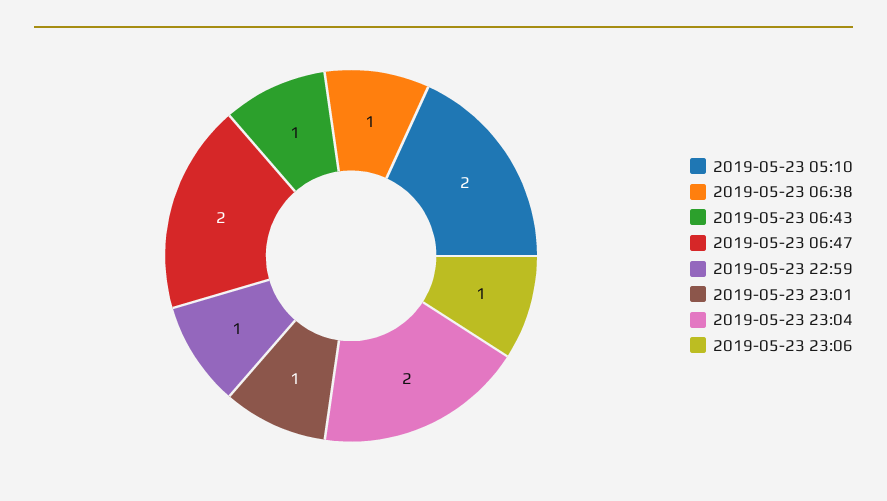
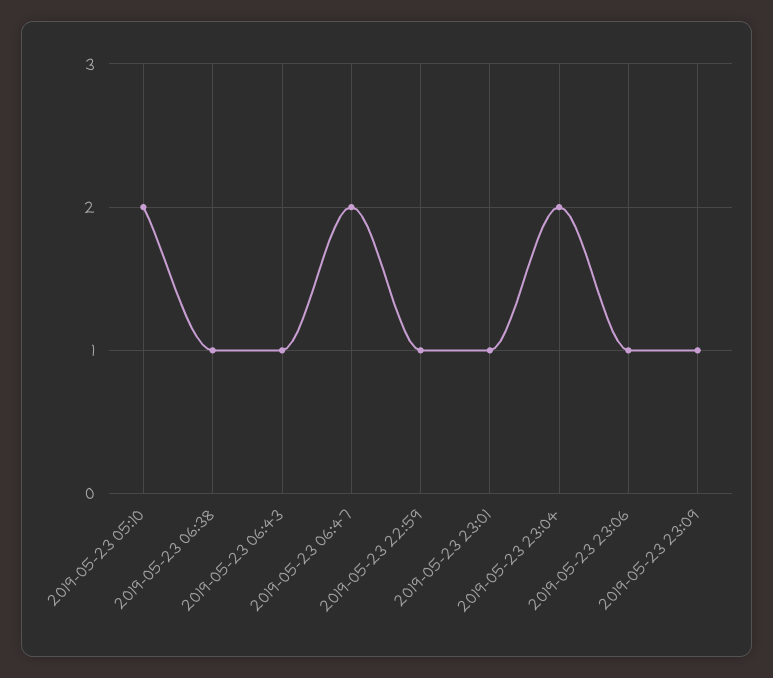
2019-05-23 23:09: none -> 1

